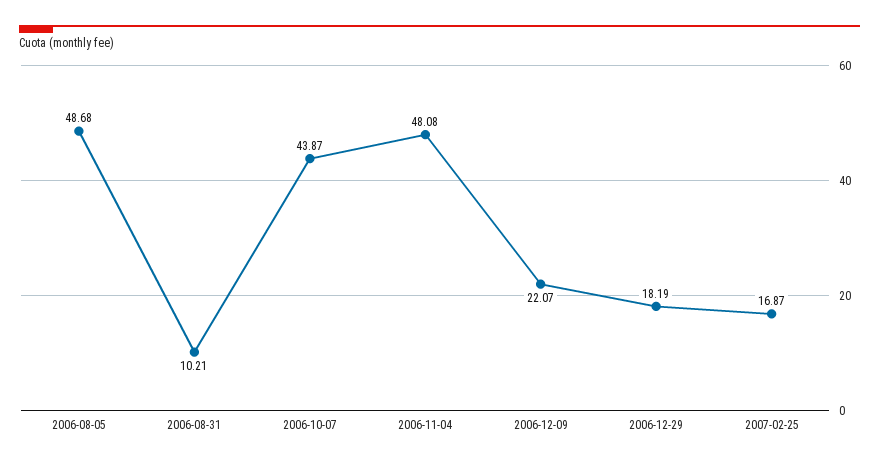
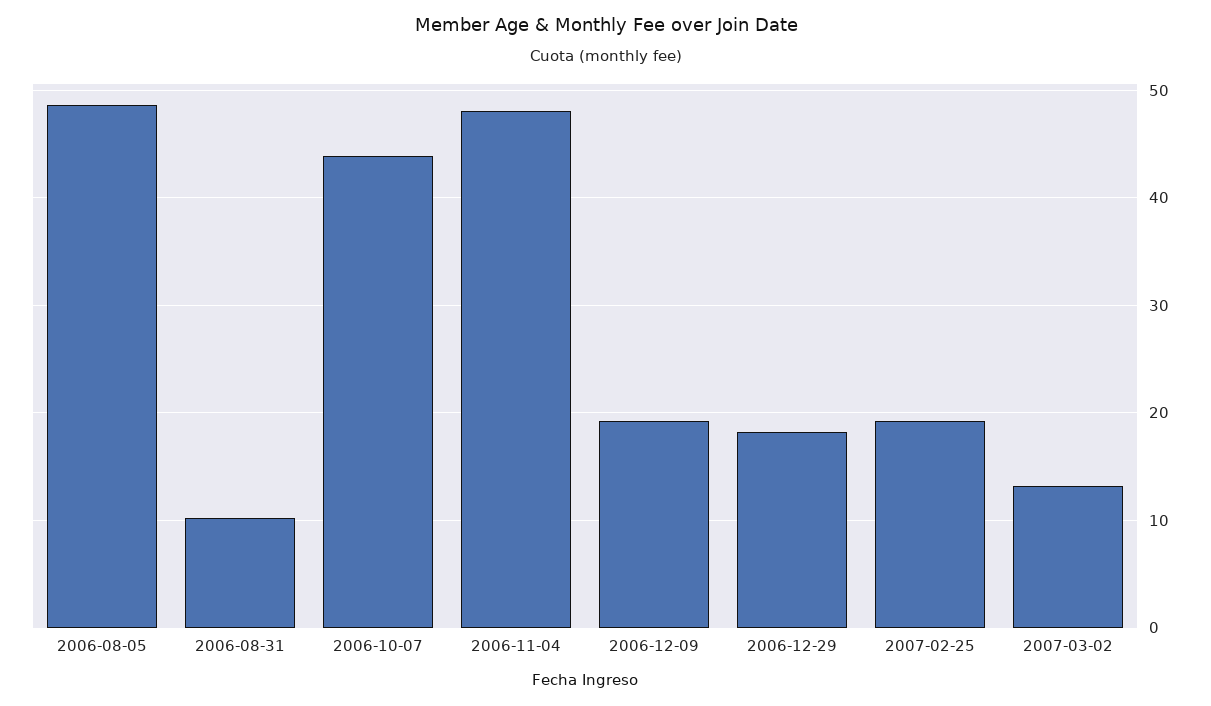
2006-12-09: 22.07 -> 19
2007-02-25: 16.87 -> 19
2007-03-02: none -> 13

